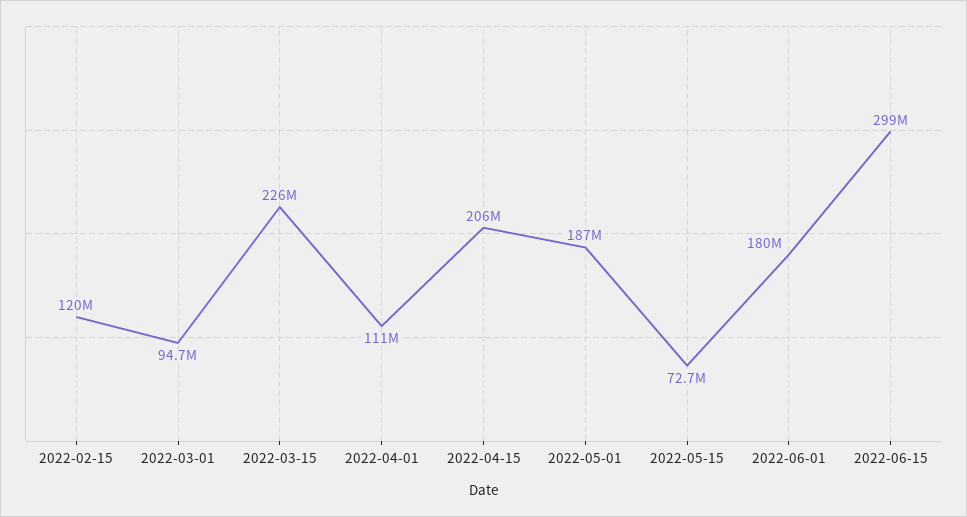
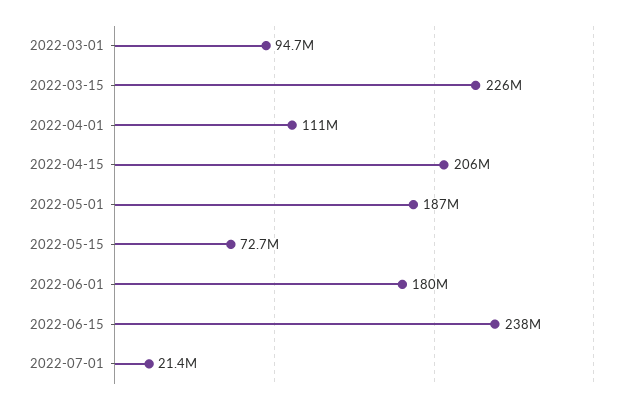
2022-02-15: 120000000 -> none
2022-06-15: 299000000 -> 238000000
2022-07-01: none -> 21400000

